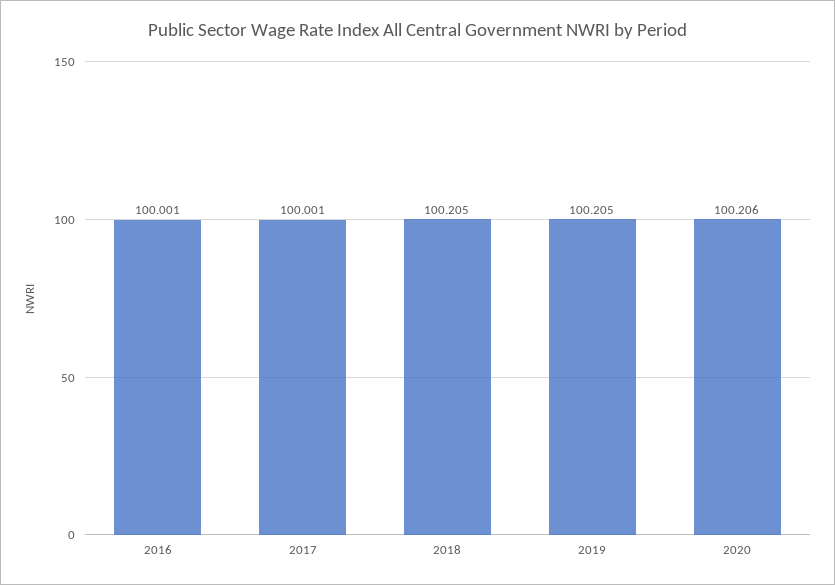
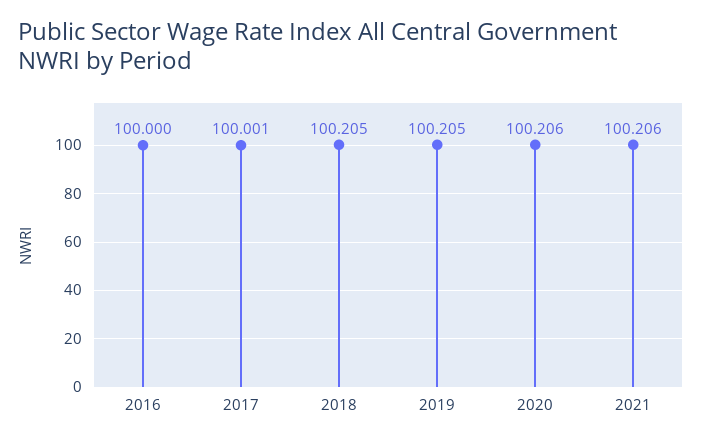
2016: 100.001 -> 100
2021: none -> 100.206

